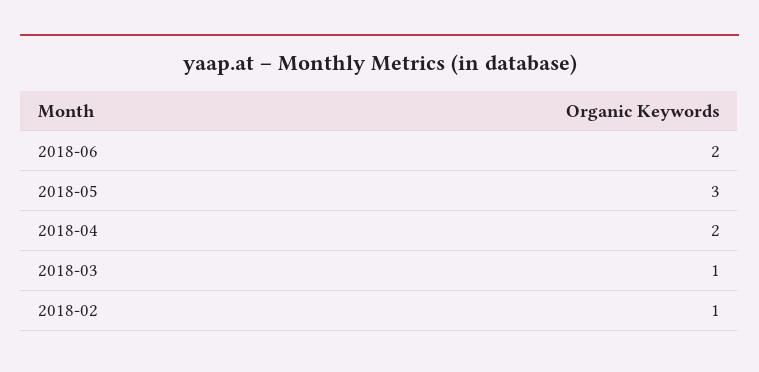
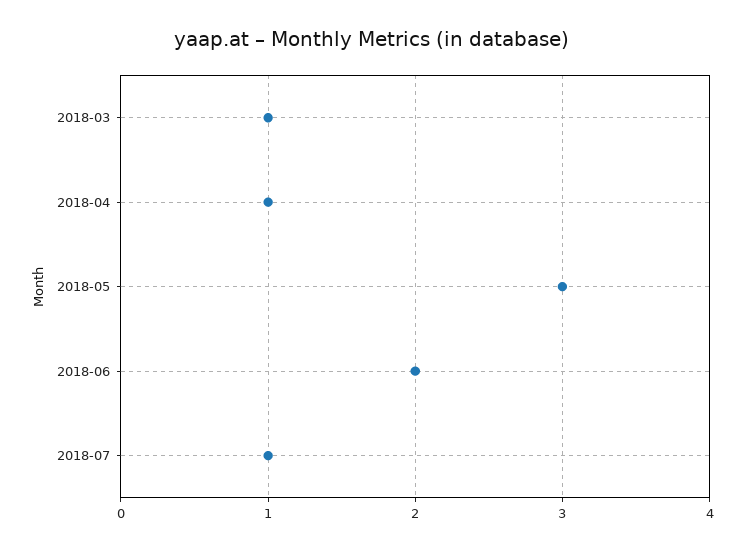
2018-04: 2 -> 1
2018-02: 1 -> none
2018-07: none -> 1

